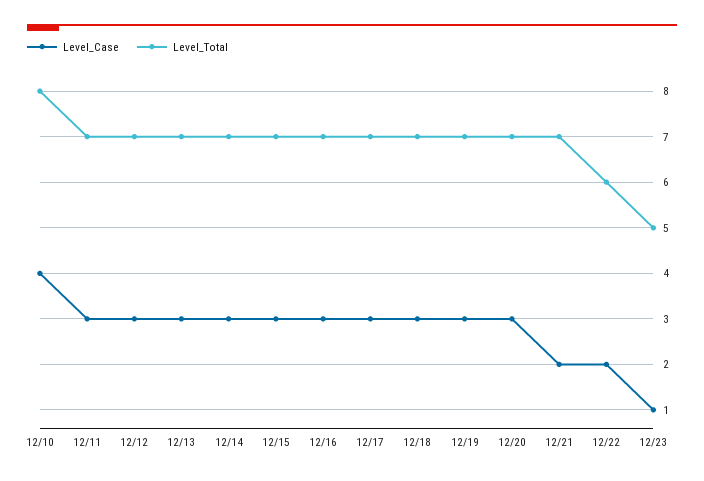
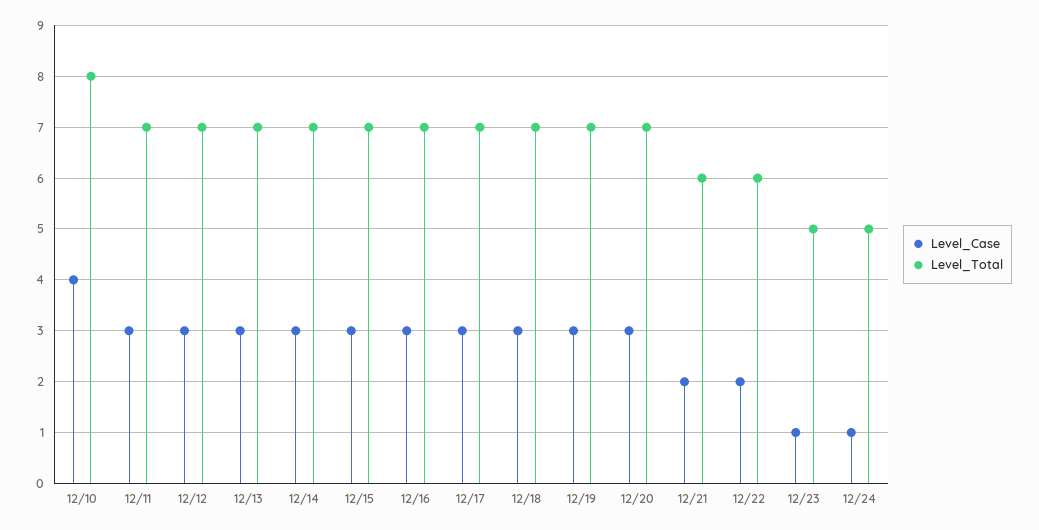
Level_Total, 12/21: 7 -> 6
Level_Case, 12/24: none -> 1
Level_Total, 12/24: none -> 5

